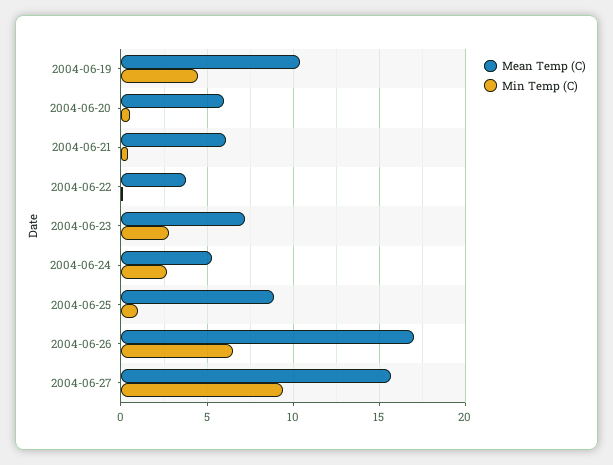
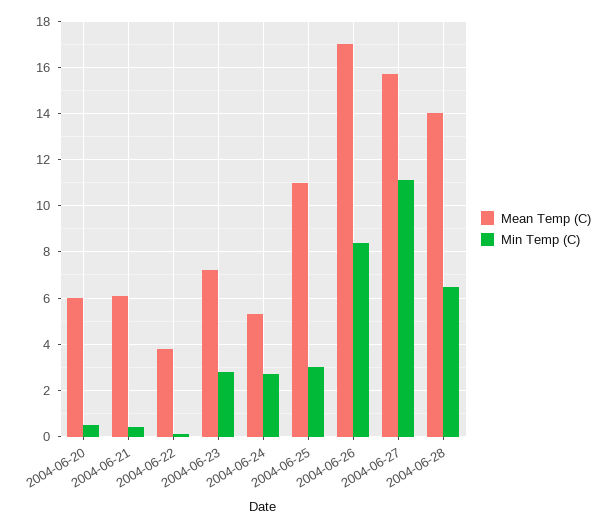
Mean Temp (C), 2004-06-19: 10.5 -> none
Min Temp (C), 2004-06-19: 4.5 -> none
Mean Temp (C), 2004-06-25: 9 -> 11
Min Temp (C), 2004-06-25: 1 -> 3
Min Temp (C), 2004-06-26: 6.5 -> 8.5
Min Temp (C), 2004-06-27: 9.5 -> 11
Mean Temp (C), 2004-06-28: none -> 14
Min Temp (C), 2004-06-28: none -> 6.5

